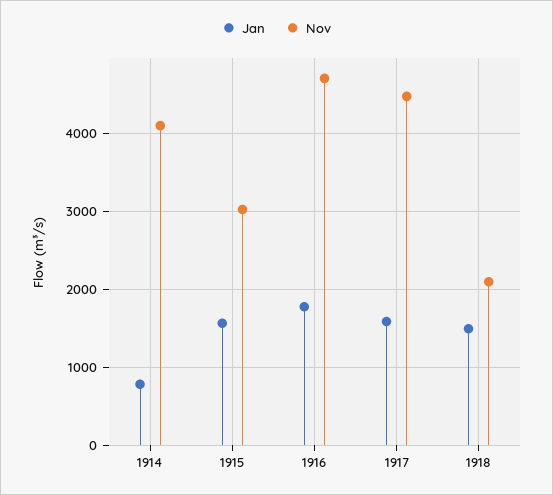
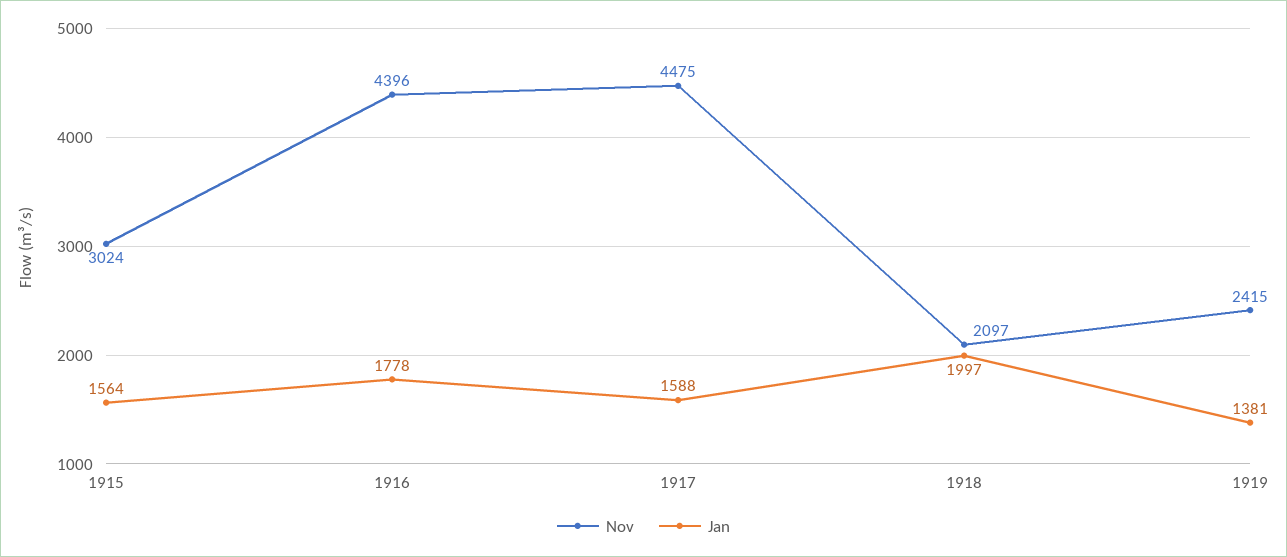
Jan, 1914: 800 -> none
Nov, 1914: 4100 -> none
Nov, 1916: 4700 -> 4396
Jan, 1918: 1500 -> 1997
Nov, 1919: none -> 2415
Jan, 1919: none -> 1381

